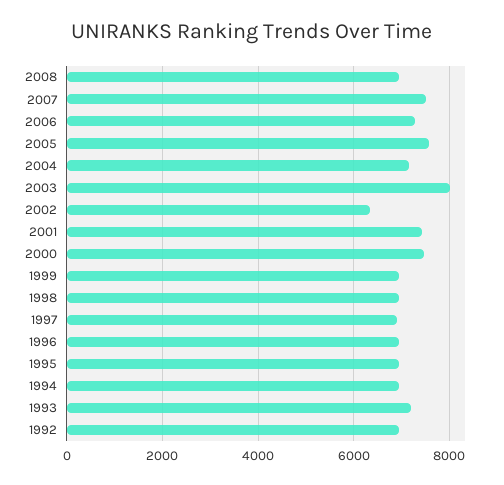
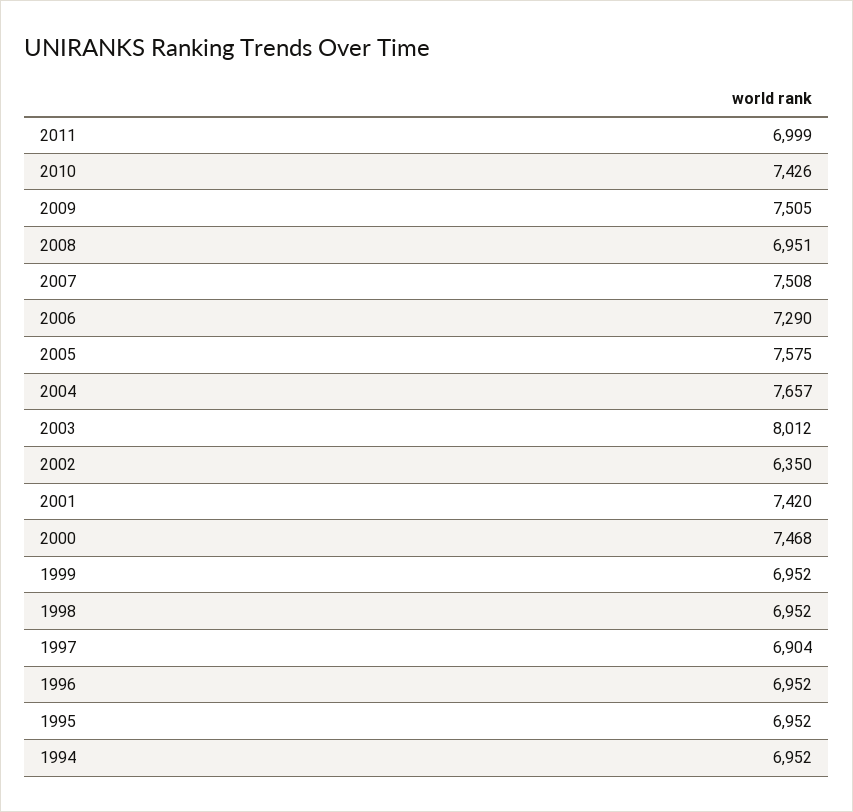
2004: 7200 -> 7657
1993: 7200 -> none
1992: 7000 -> none
2011: none -> 6999
2010: none -> 7426
2009: none -> 7505

